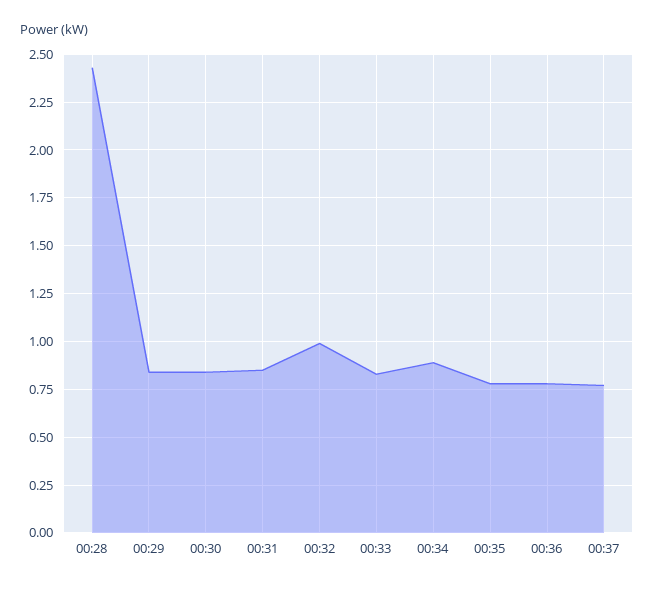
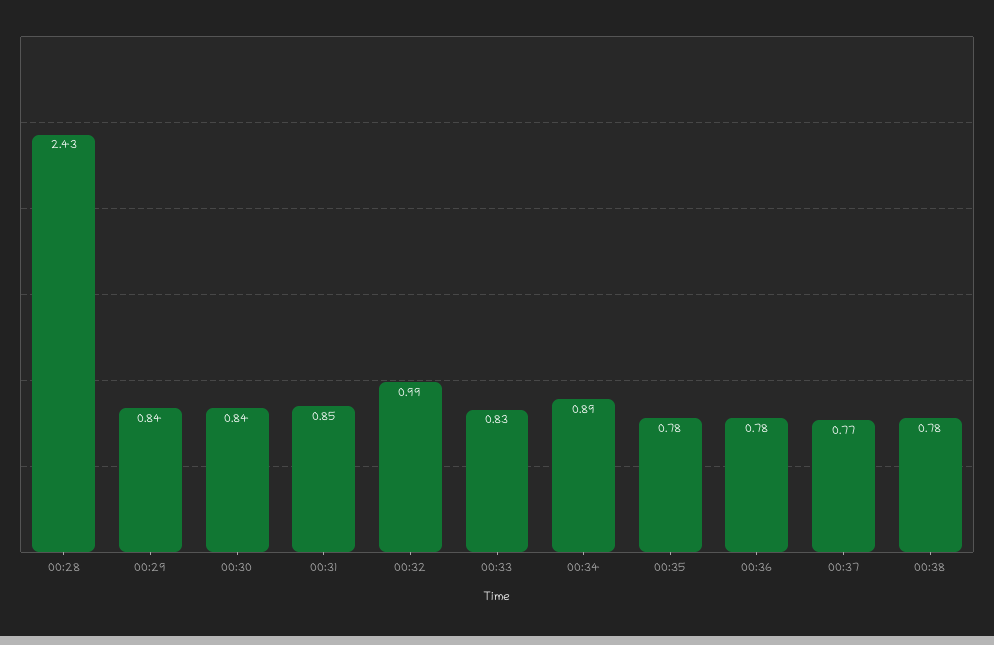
00:38: none -> 0.78

